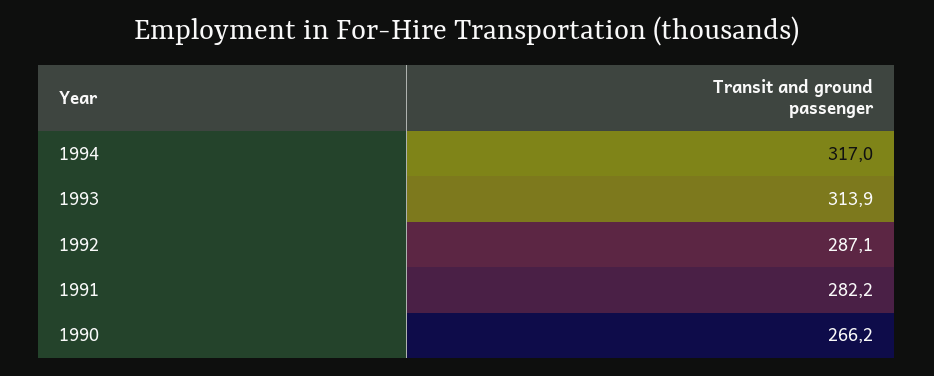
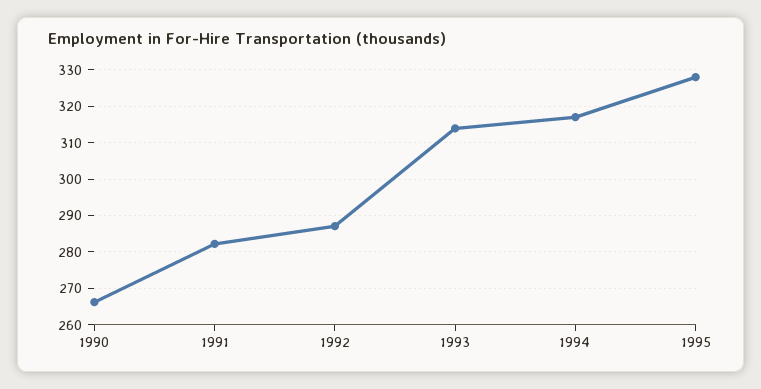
1995: none -> 328

